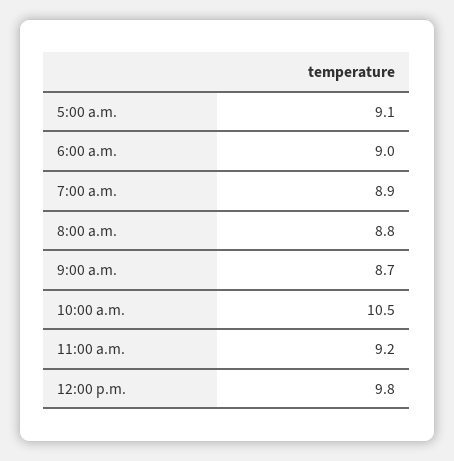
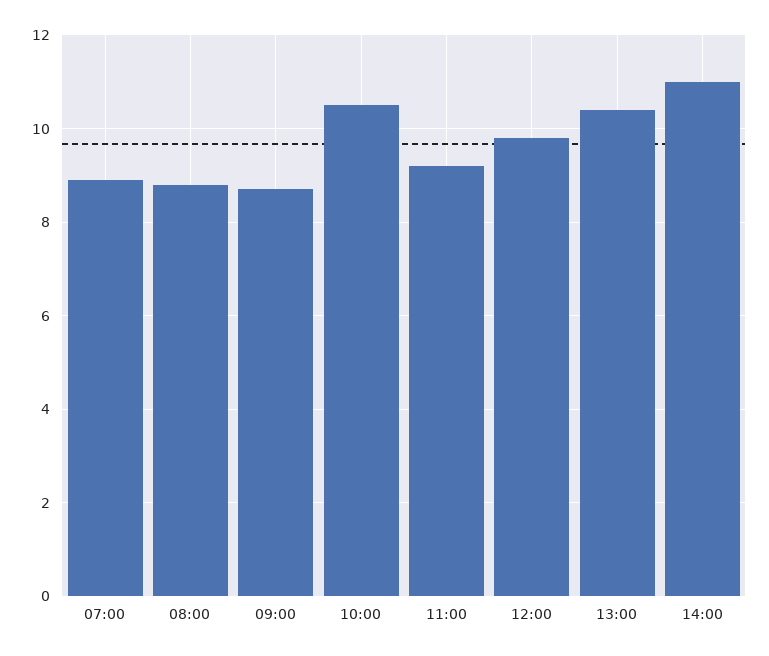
5:00 a.m.: 9.1 -> none
6:00 a.m.: 9 -> none
13:00: none -> 10.5
14:00: none -> 11

